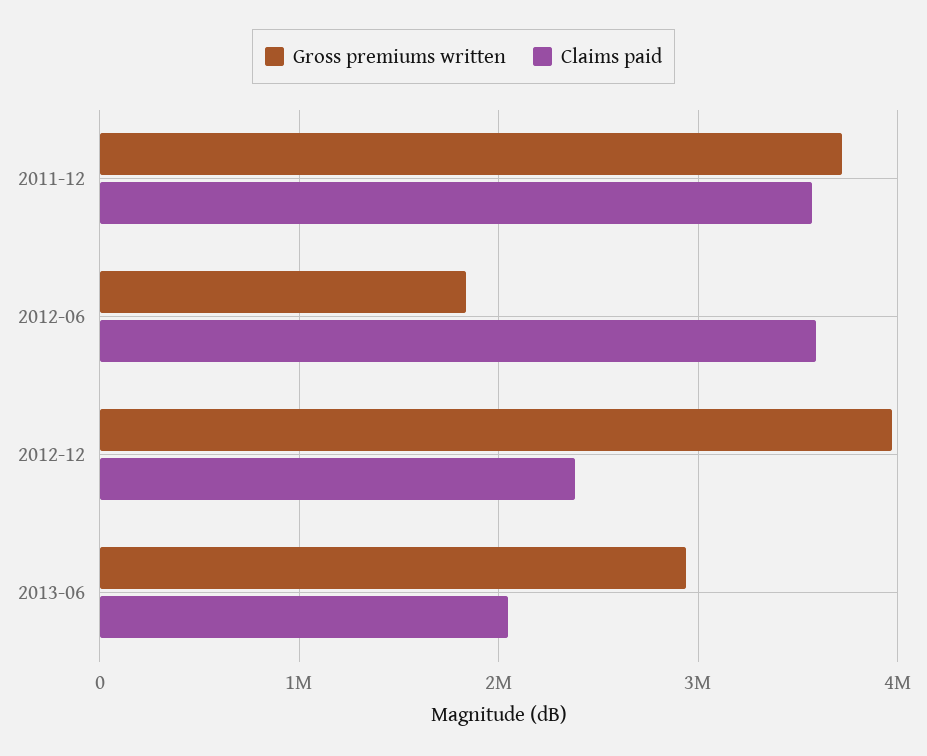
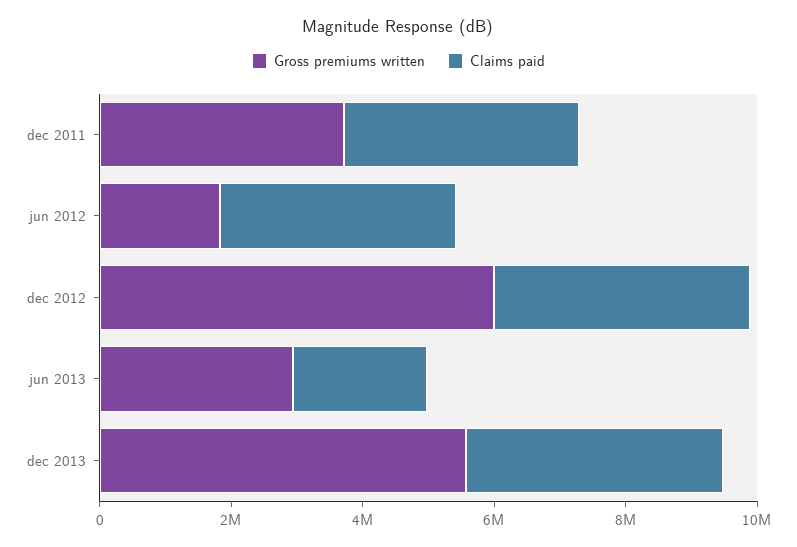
Gross premiums written, 2012-12: 4000000 -> 6000000
Claims paid, 2012-12: 2400000 -> 4000000
Gross premiums written, dec 2013: none -> 5500000
Claims paid, dec 2013: none -> 4000000

